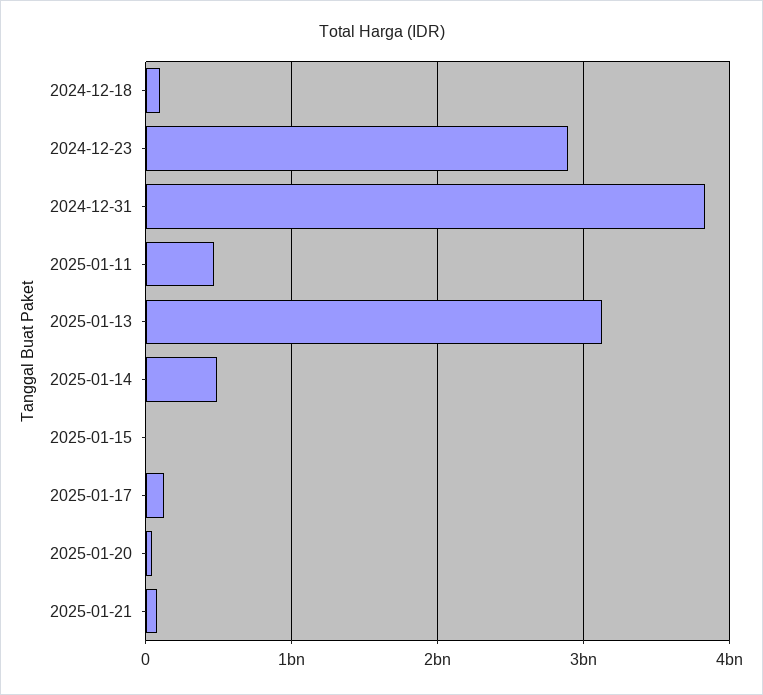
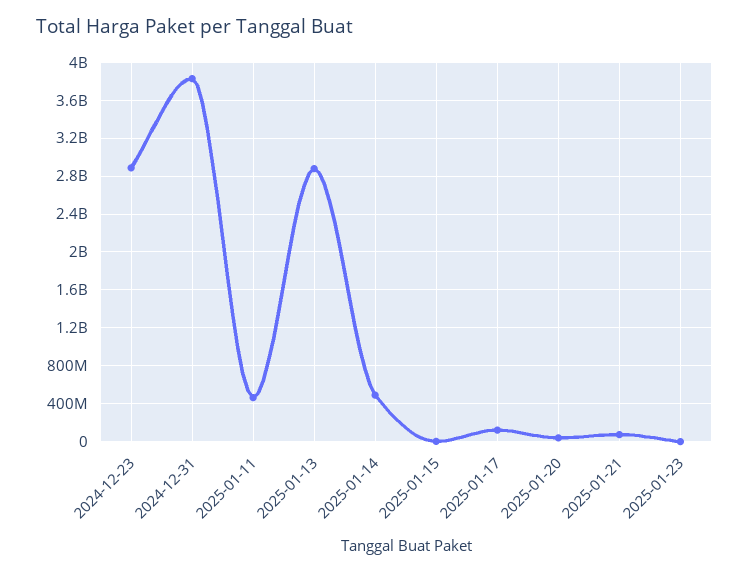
2024-12-18: 100000000 -> none
2025-01-13: 3100000000 -> 2900000000
2025-01-23: none -> 0

